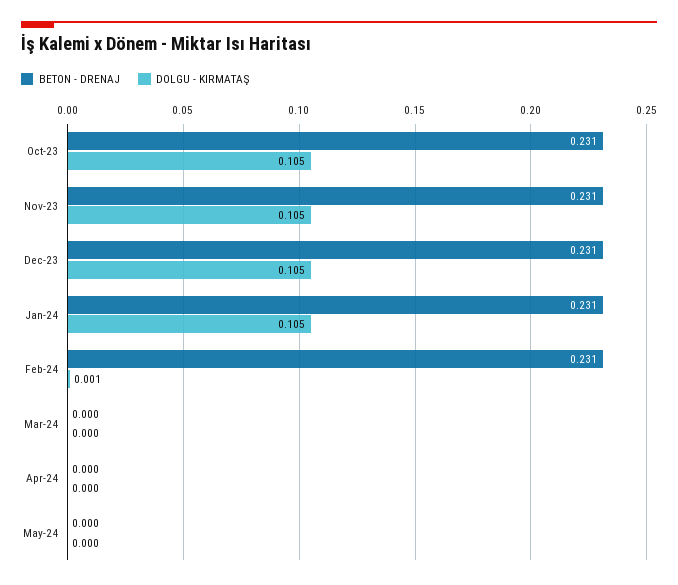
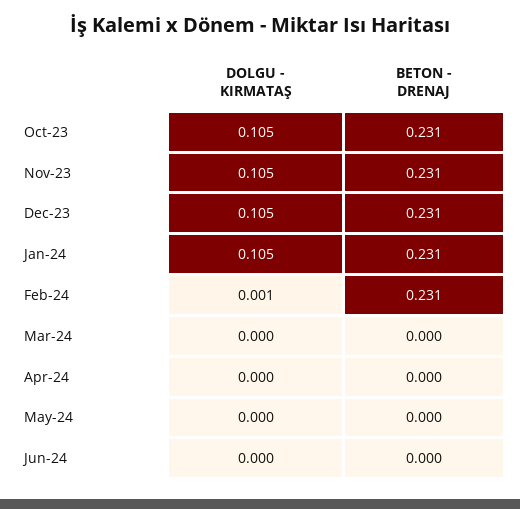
DOLGU - KIRMATAŞ, Jun-24: none -> 0
BETON - DRENAJ, Jun-24: none -> 0

